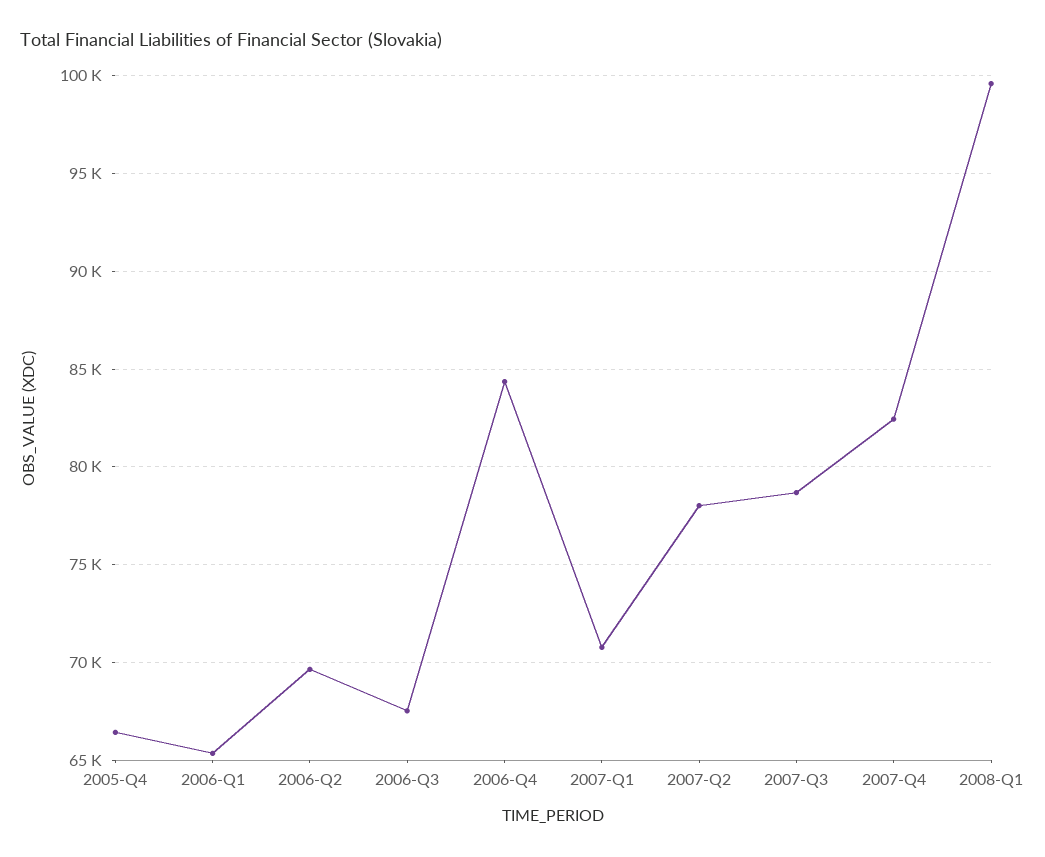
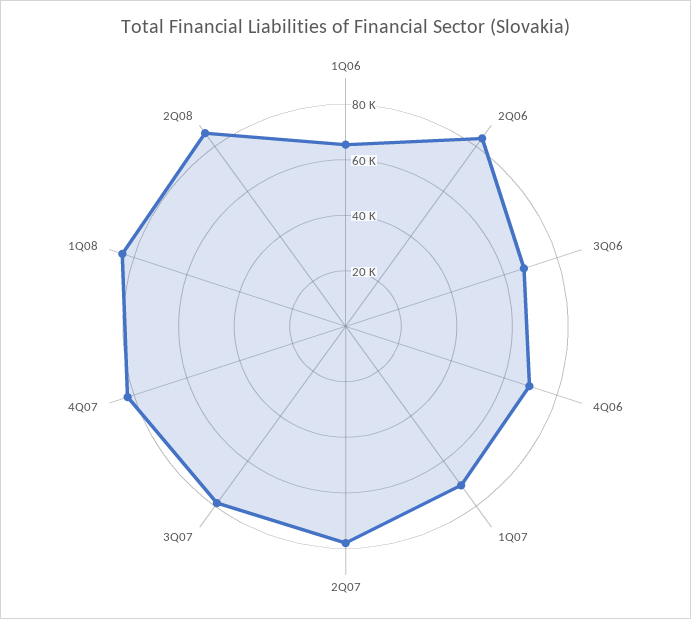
2005-Q4: 66500 -> none
2006-Q2: 69500 -> 85000
2006-Q4: 84500 -> 70000
2008-Q1: 99500 -> 85000
2Q08: none -> 85000

